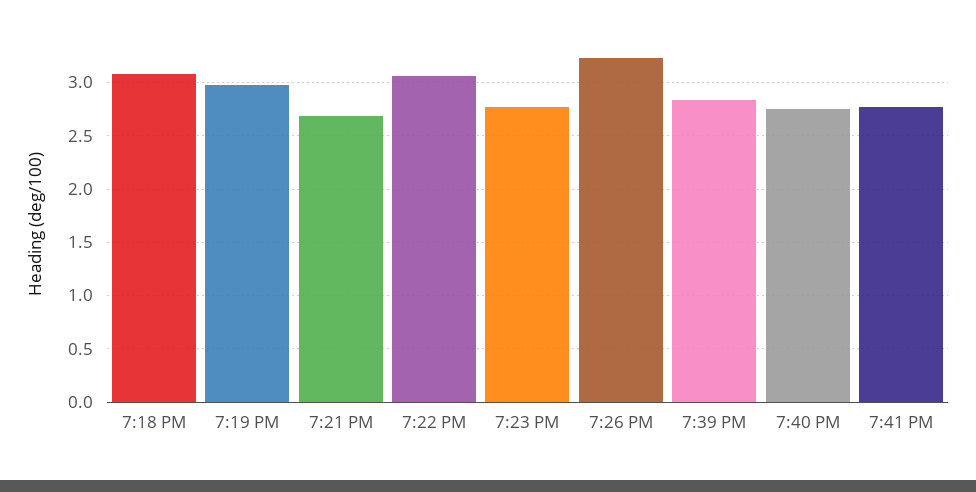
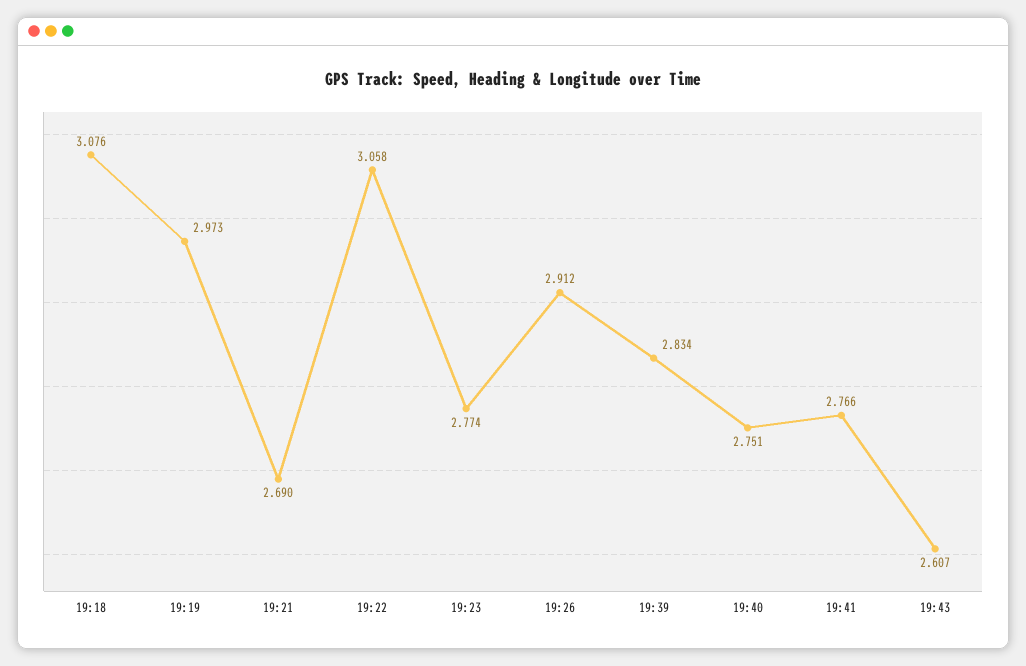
7:26 PM: 3.2 -> 2.912
19:43: none -> 2.607

